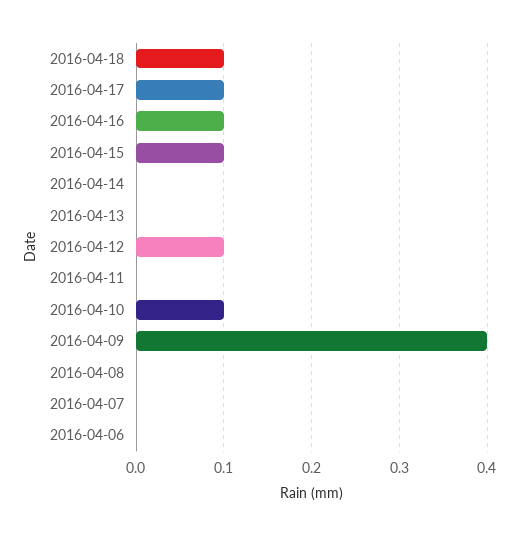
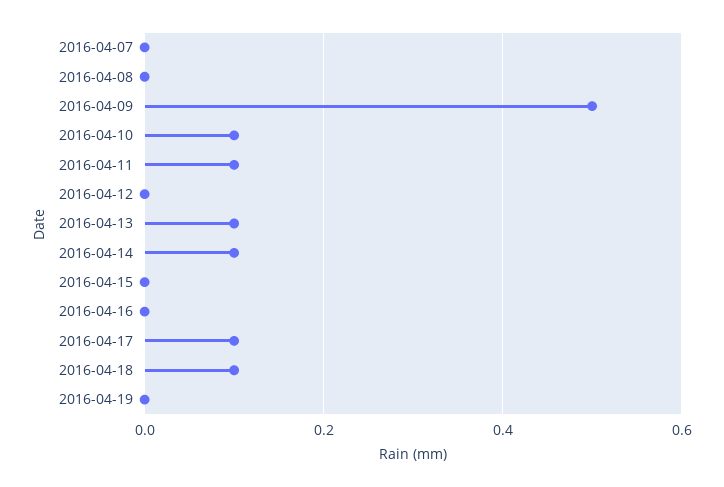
2016-04-16: 0.1 -> 0
2016-04-15: 0.1 -> 0
2016-04-14: 0 -> 0.1
2016-04-13: 0 -> 0.1
2016-04-12: 0.1 -> 0
2016-04-11: 0 -> 0.1
2016-04-09: 0.4 -> 0.5
2016-04-06: 0 -> none
2016-04-19: none -> 0

